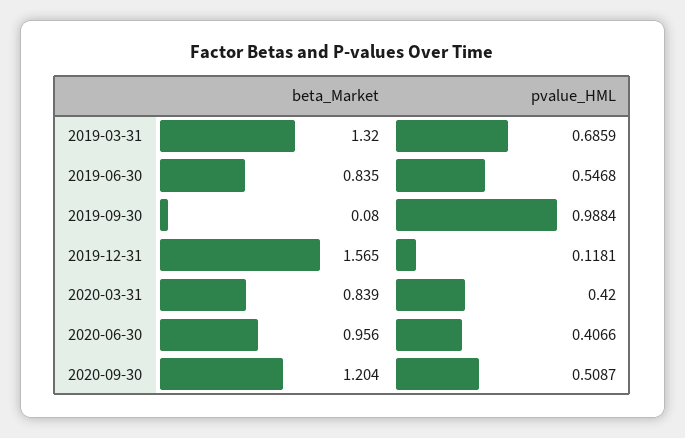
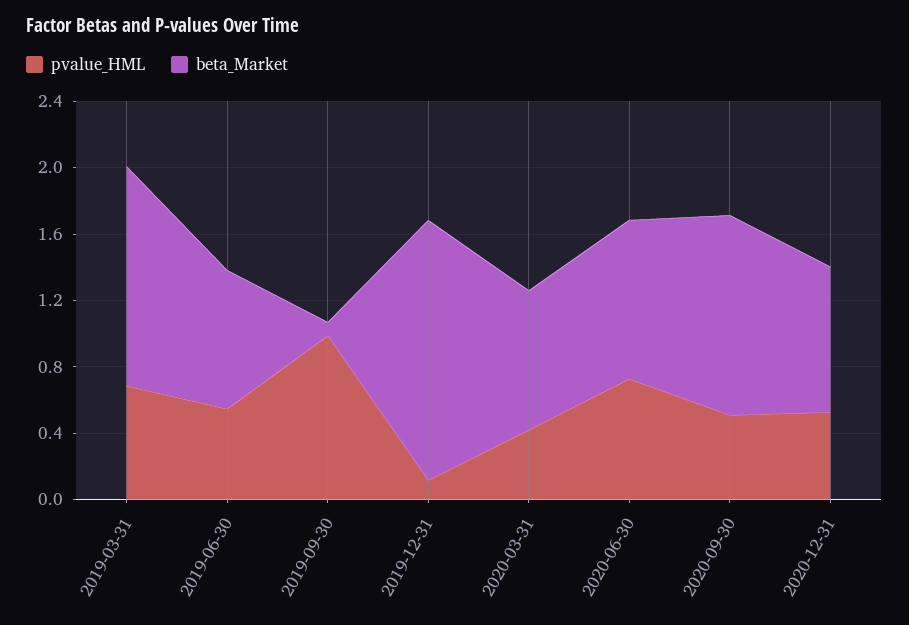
pvalue_HML, 2020-06-30: 0.4066 -> 0.7
pvalue_HML, 2020-12-31: none -> 0.5
beta_Market, 2020-12-31: none -> 0.9

